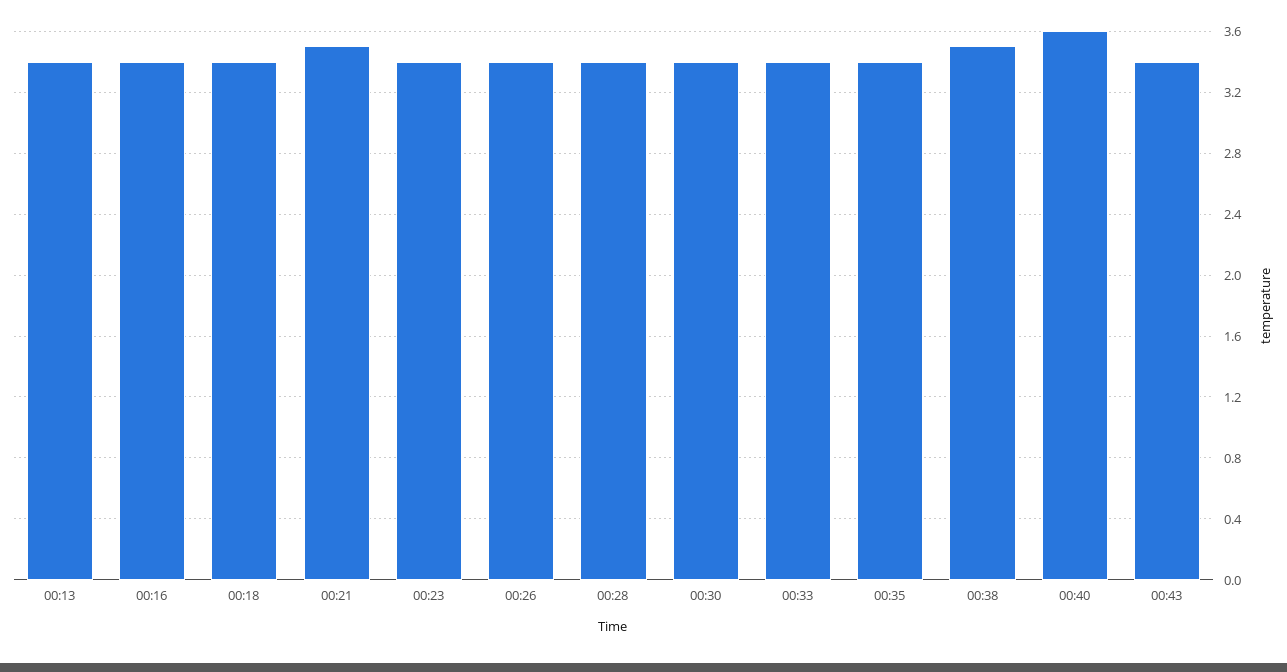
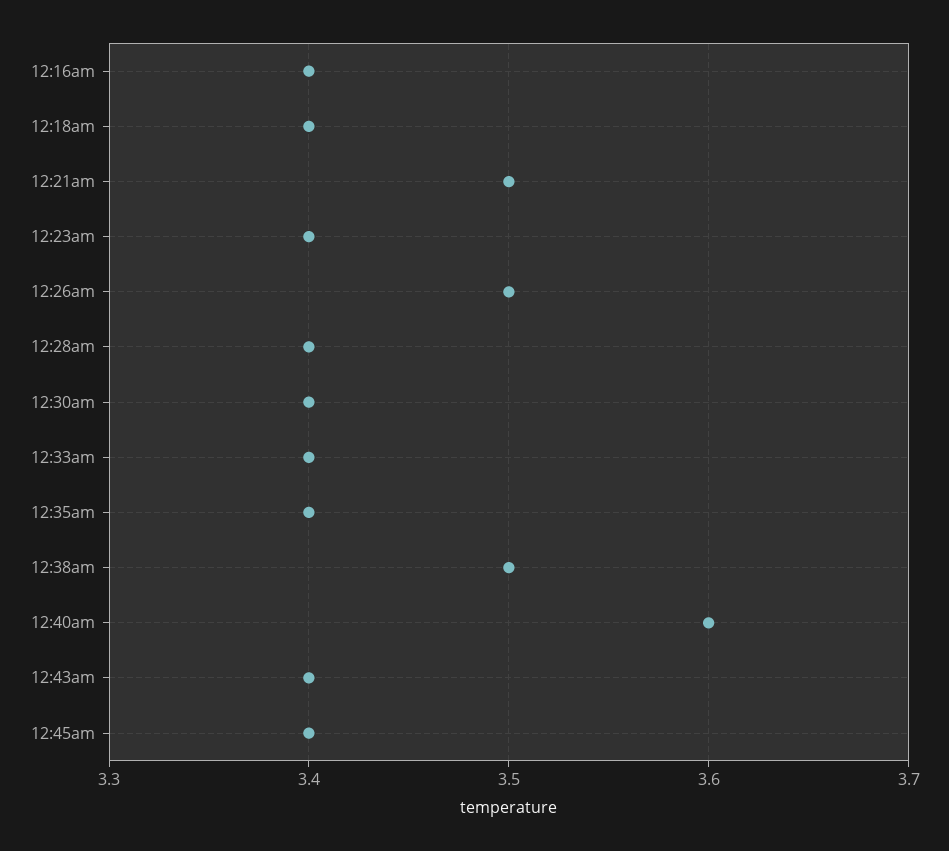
00:13: 3.4 -> none
00:26: 3.4 -> 3.5
12:45am: none -> 3.4

